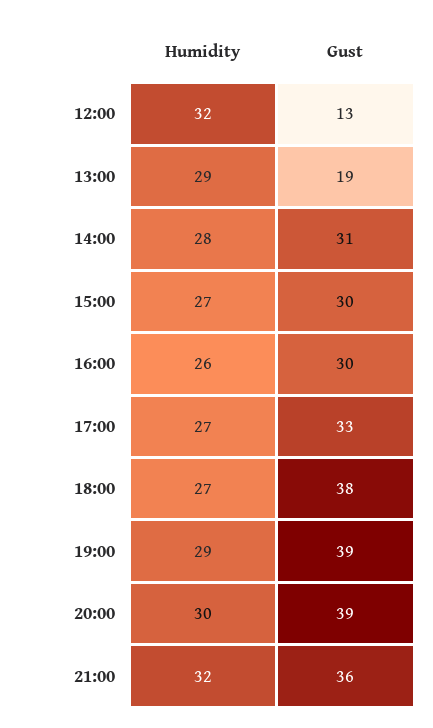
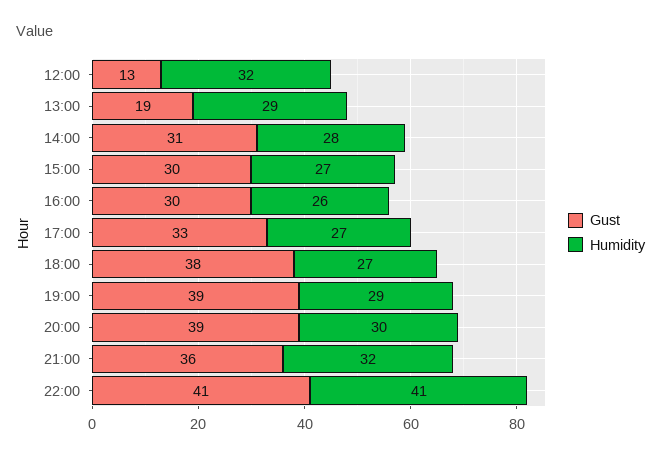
Gust, 22:00: none -> 41
Humidity, 22:00: none -> 41

